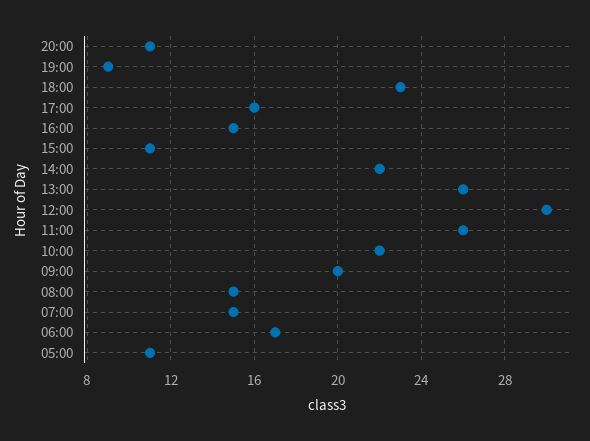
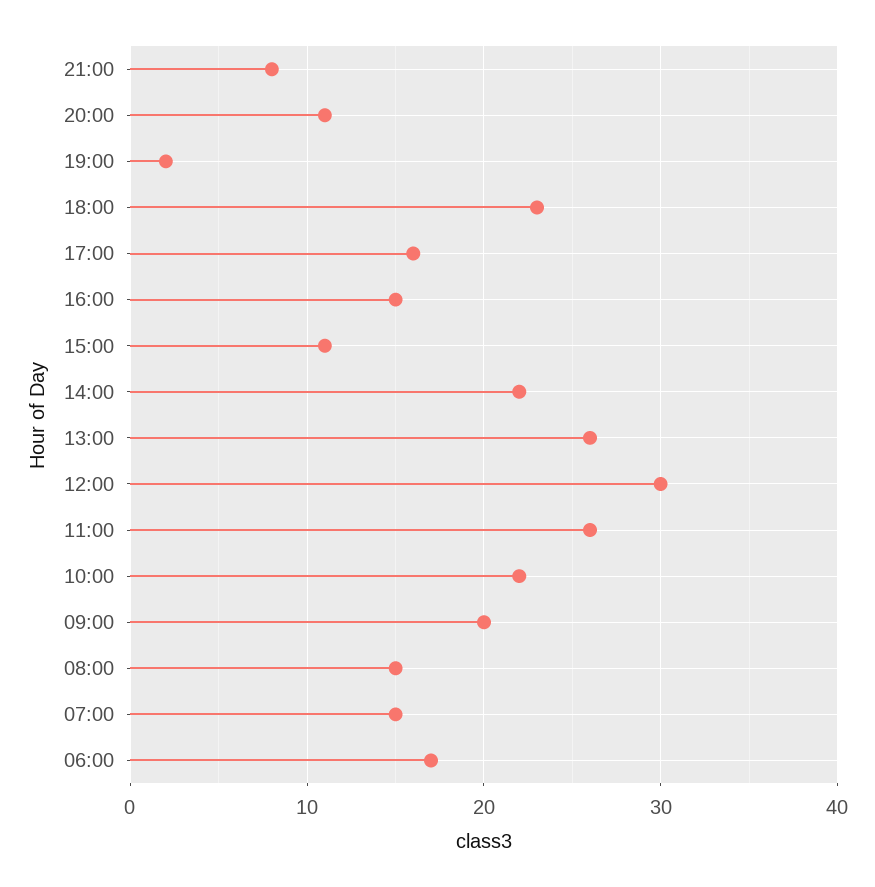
19:00: 9 -> 2
05:00: 11 -> none
21:00: none -> 8

